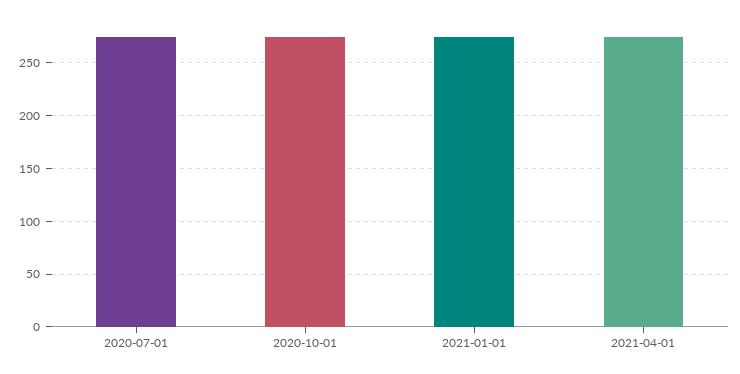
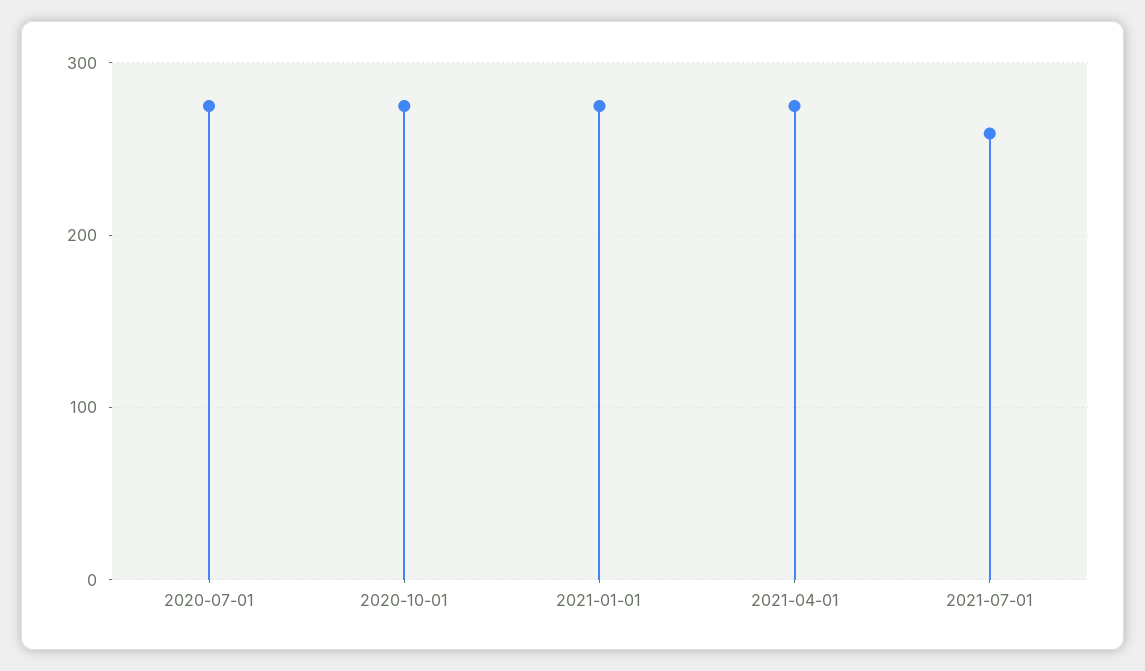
2021-07-01: none -> 260

